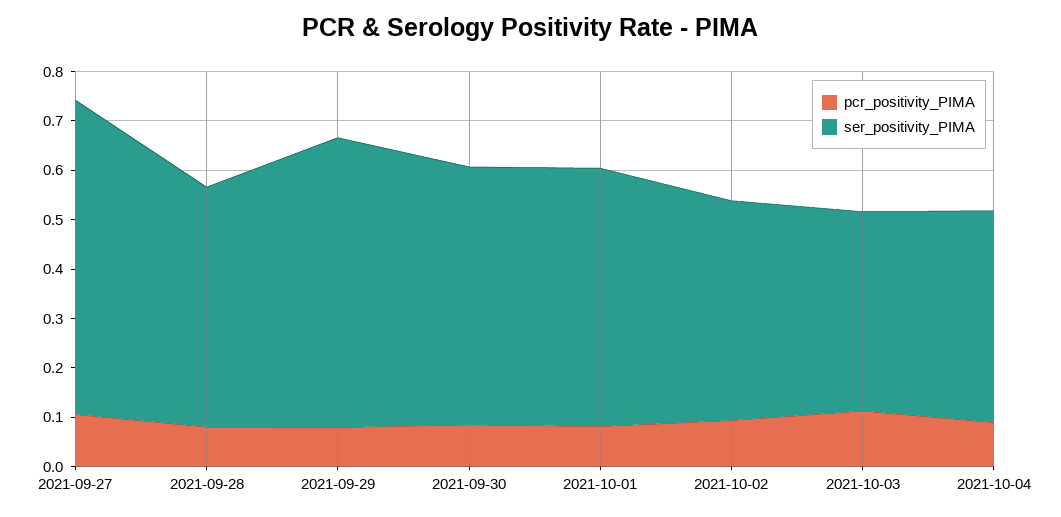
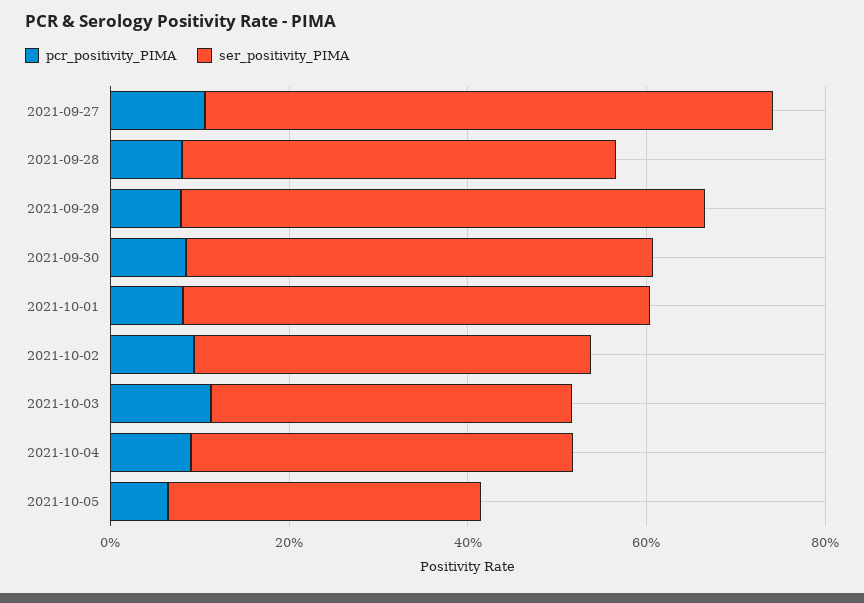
pcr_positivity_PIMA, 2021-10-05: none -> 0.05
ser_positivity_PIMA, 2021-10-05: none -> 0.35

